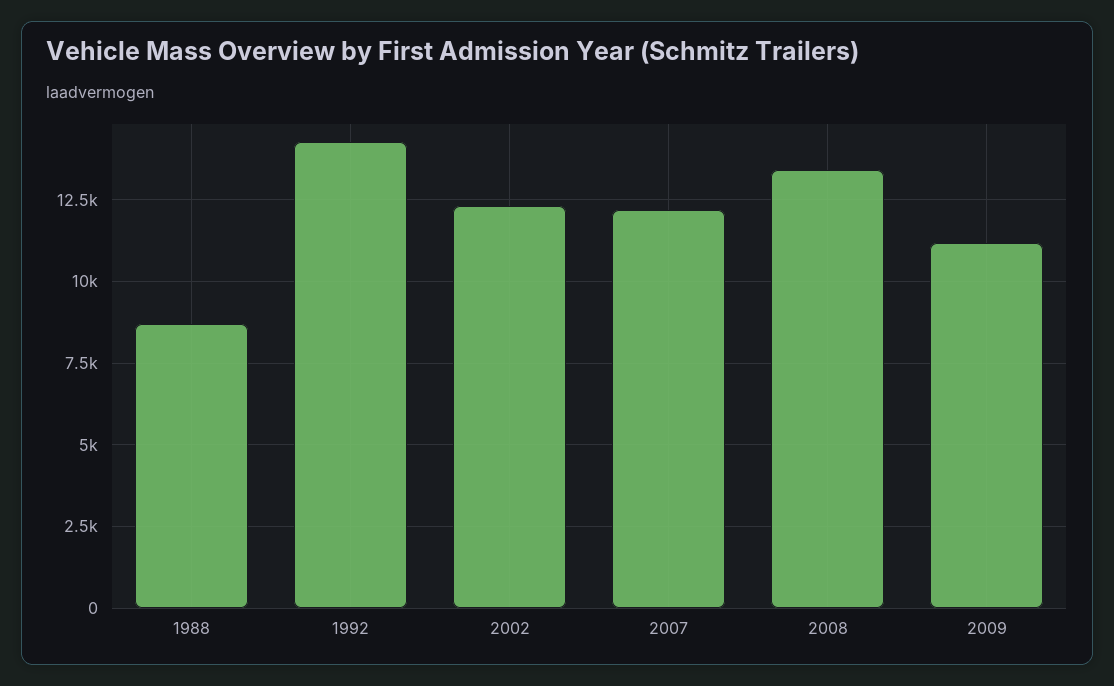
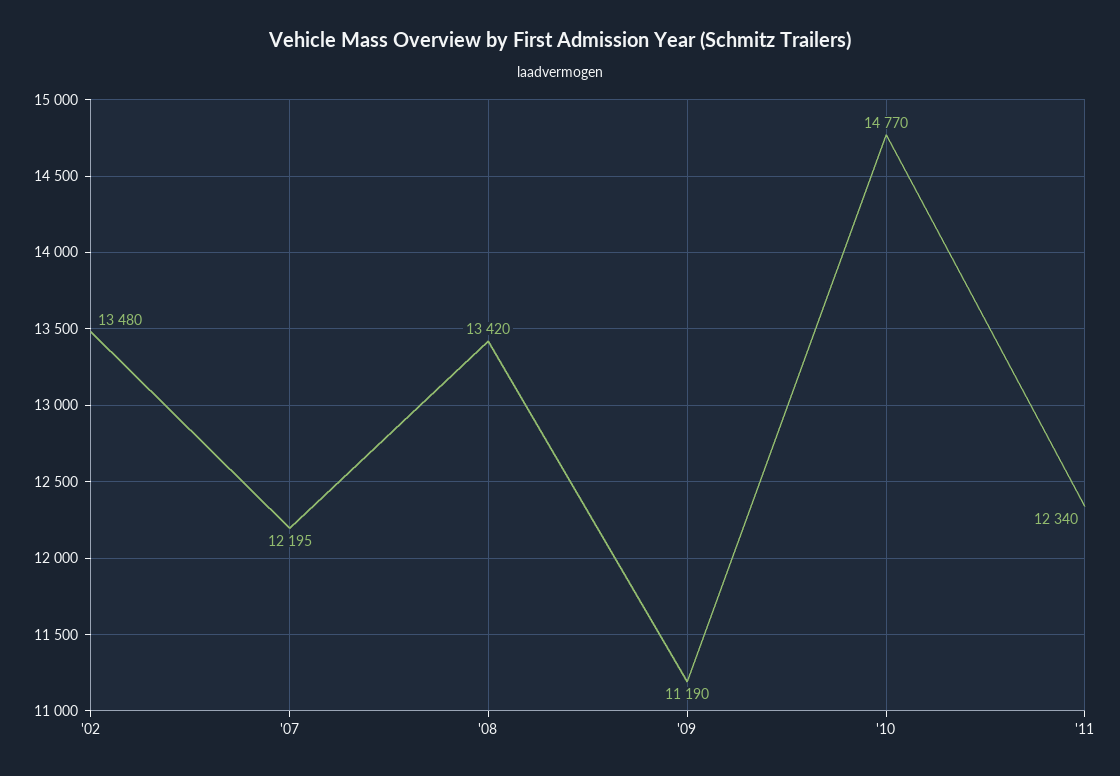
1988: 8750 -> none
1992: 14250 -> none
2002: 12250 -> 13480
'10: none -> 14770
'11: none -> 12340

